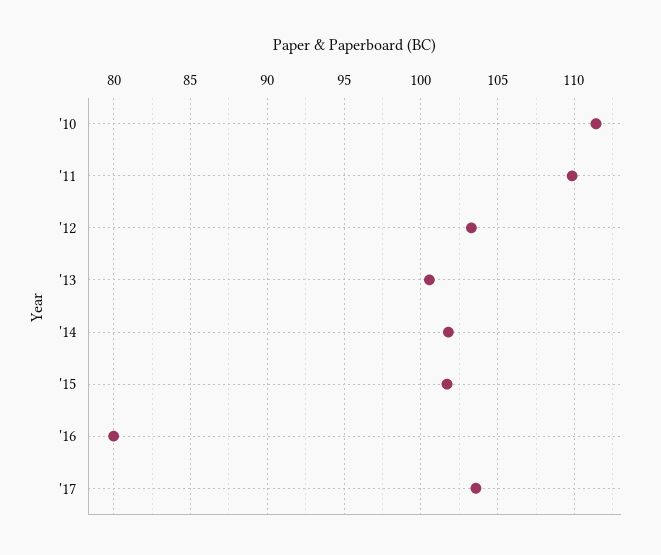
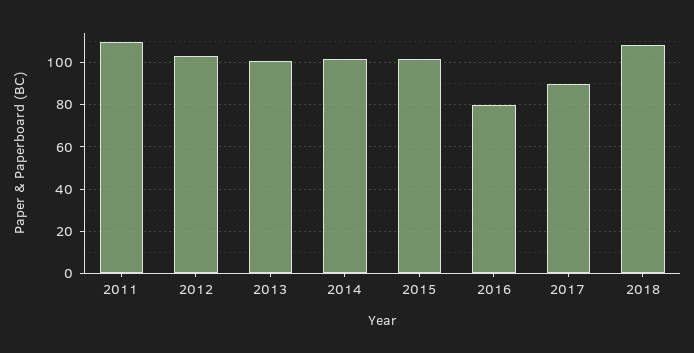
'10: 111.5 -> none
'17: 103.5 -> 90
2018: none -> 110

